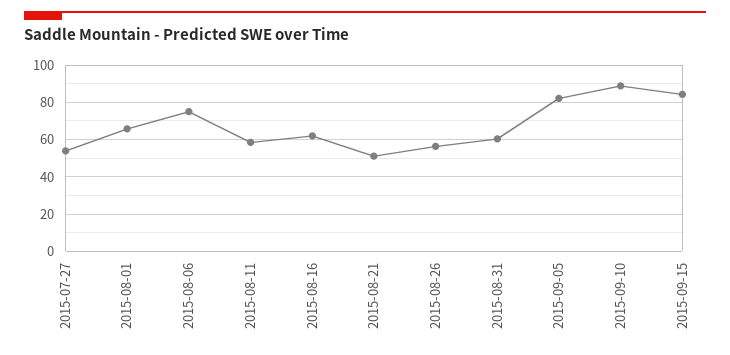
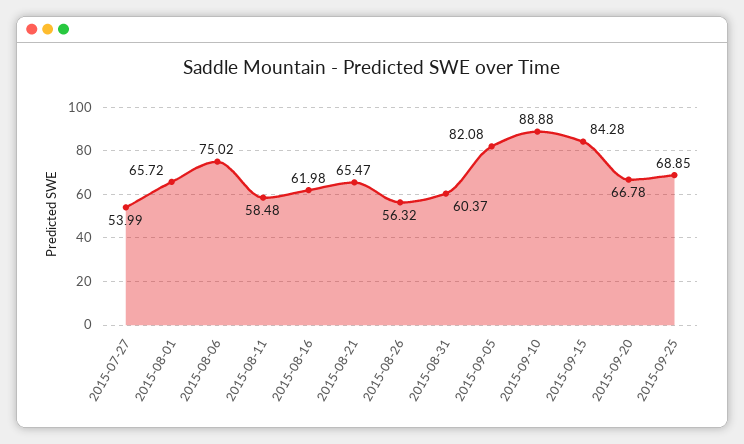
2015-08-21: 50 -> 65.47
2015-09-20: none -> 66.78
2015-09-25: none -> 68.85

